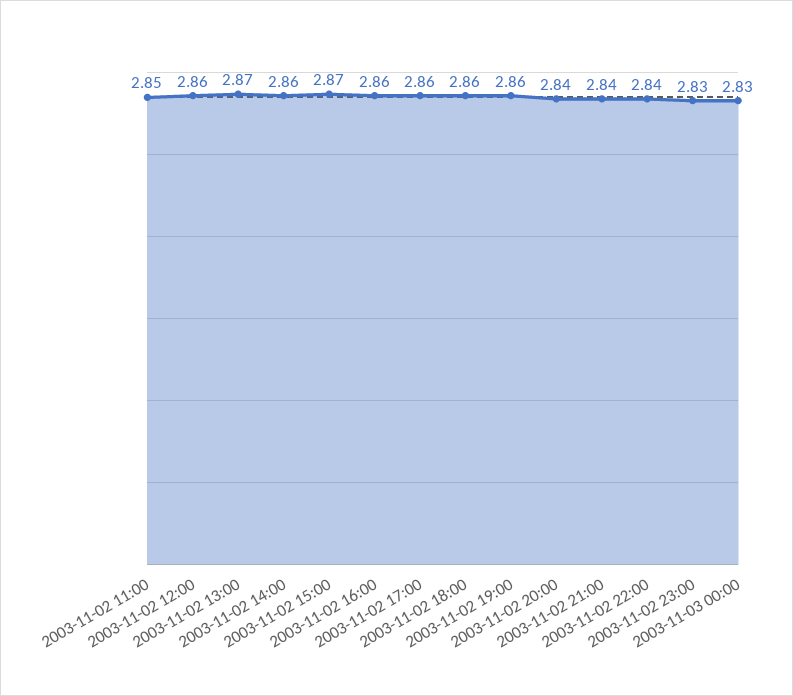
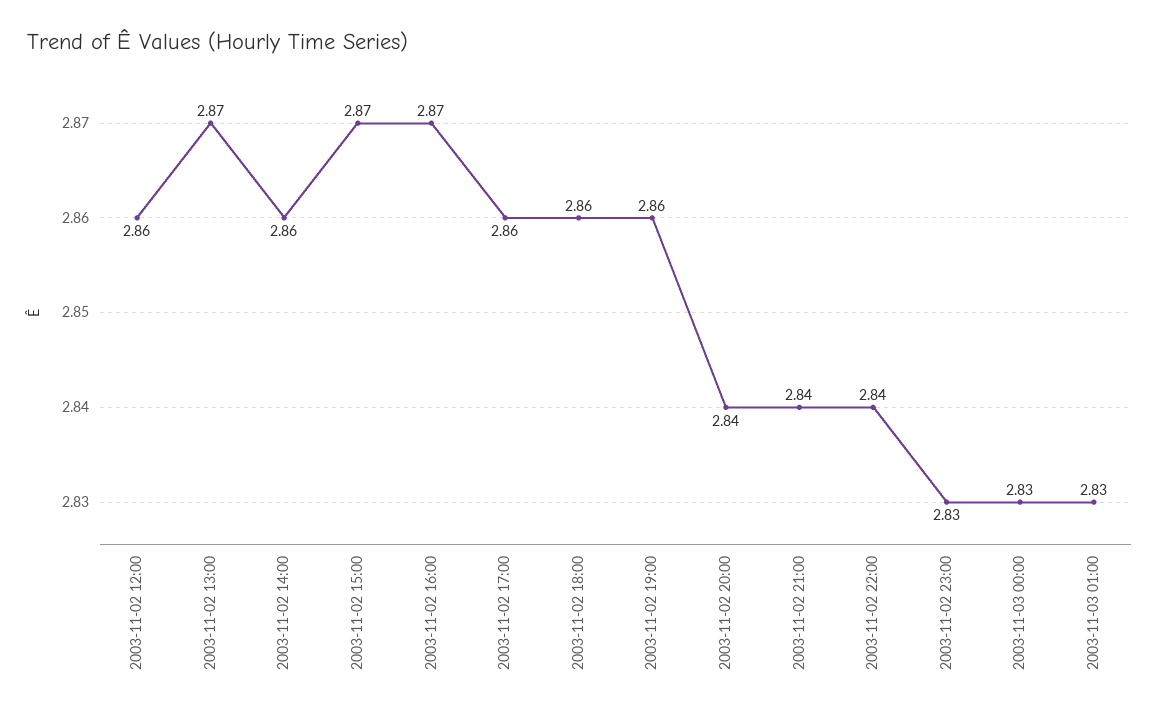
2003-11-02 11:00: 2.85 -> none
2003-11-02 16:00: 2.86 -> 2.87
2003-11-03 01:00: none -> 2.83

